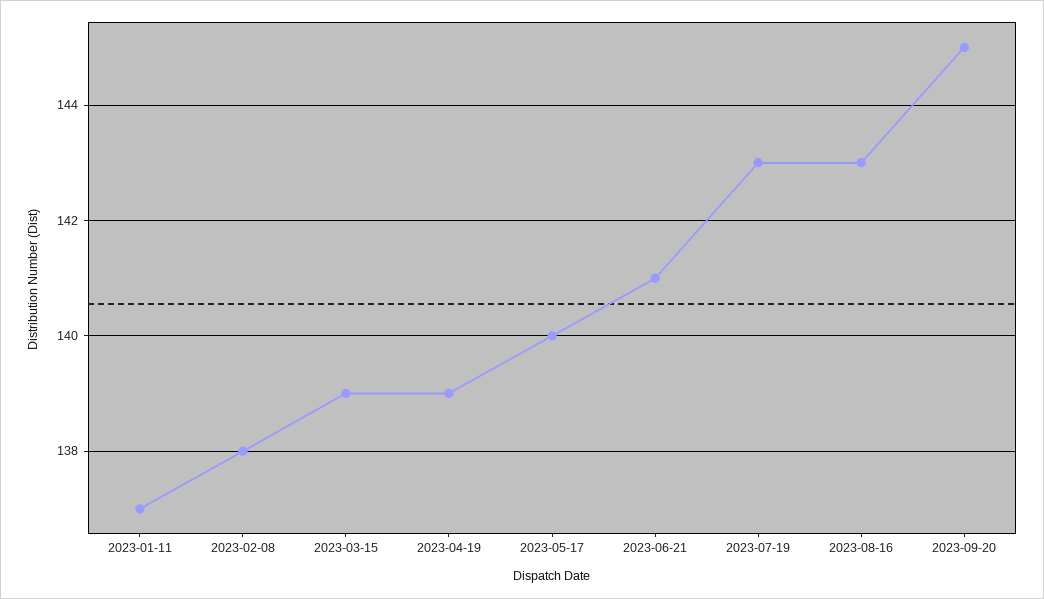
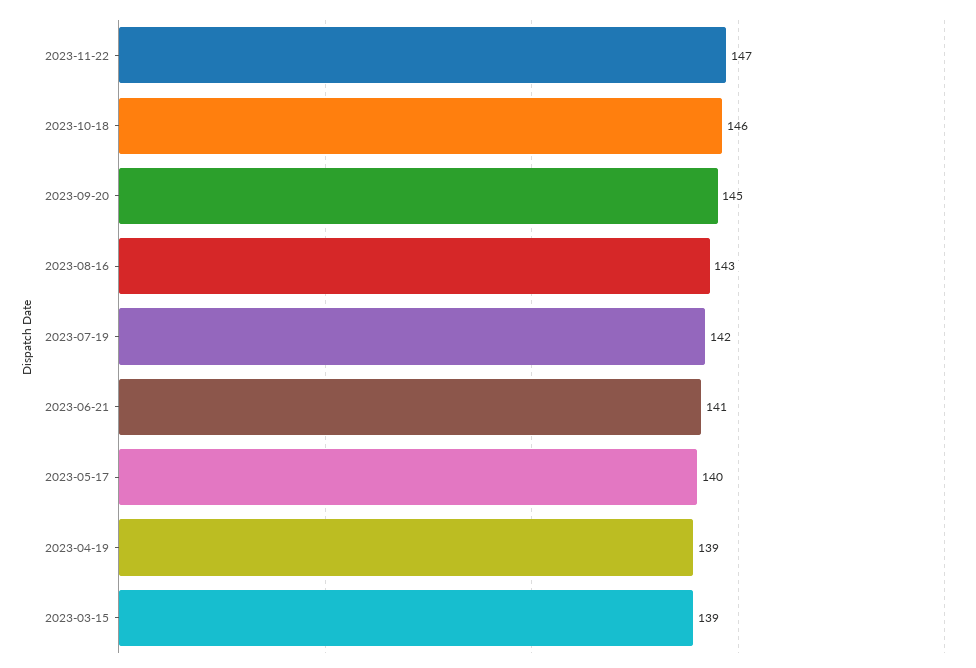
2023-01-11: 137 -> none
2023-02-08: 138 -> none
2023-07-19: 143 -> 142
2023-11-22: none -> 147
2023-10-18: none -> 146

